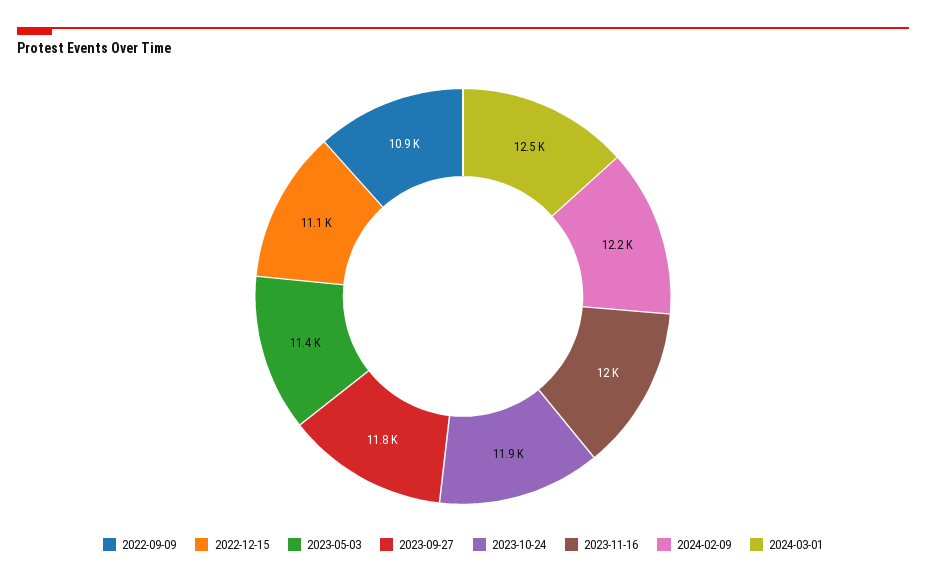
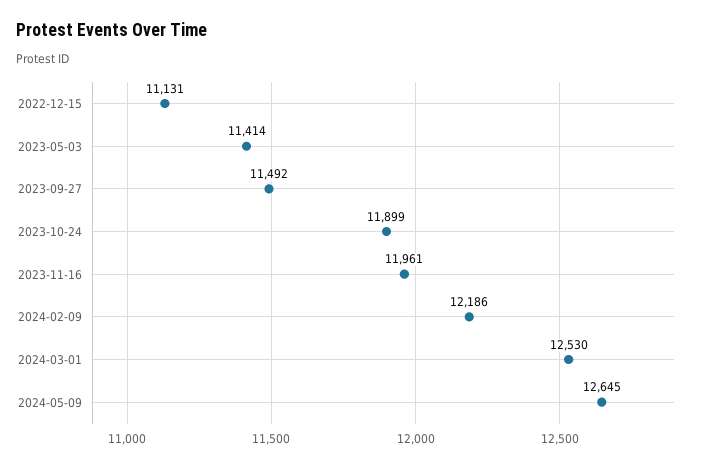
2022-09-09: 10900 -> none
2023-09-27: 11800 -> 11492
2024-05-09: none -> 12645

